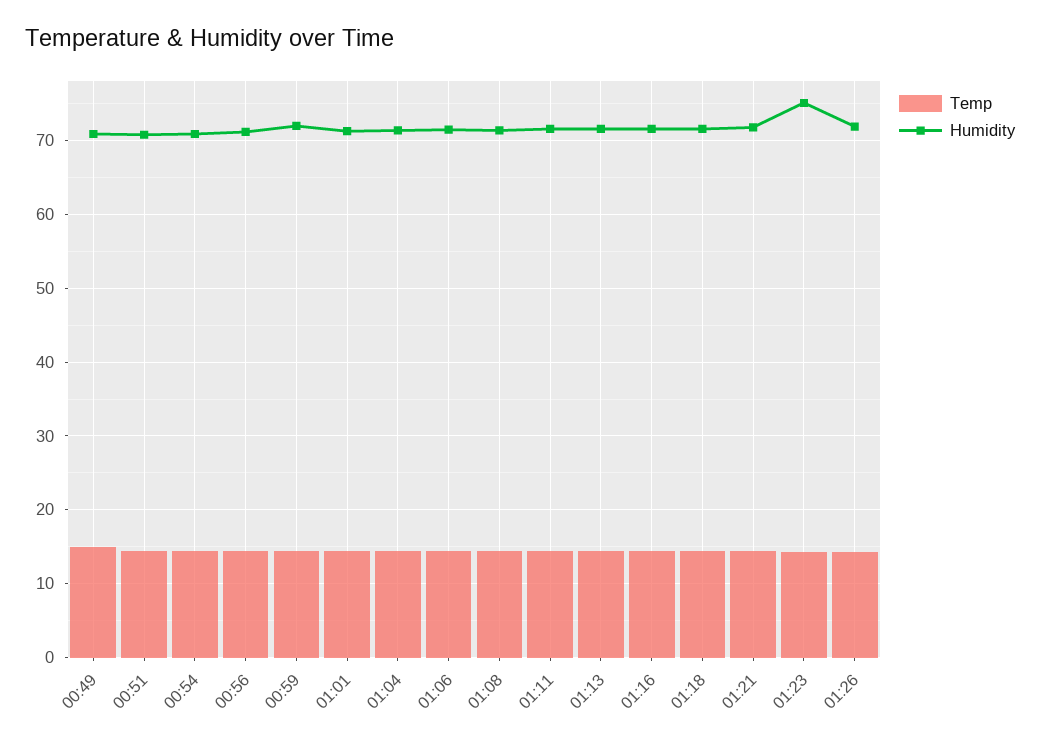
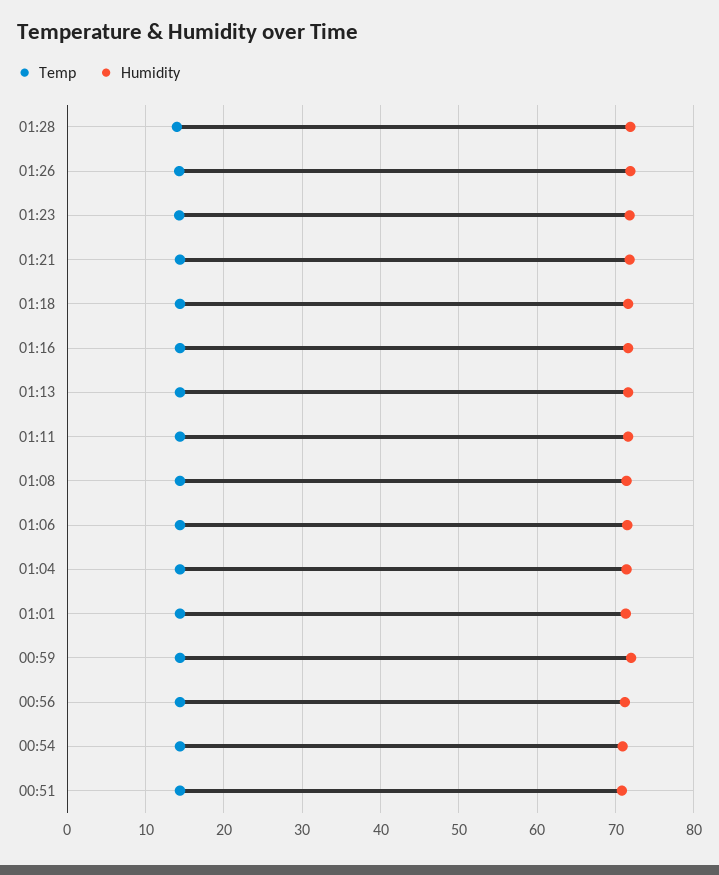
Temp, 00:49: 15 -> none
Humidity, 00:49: 71 -> none
Humidity, 01:23: 75 -> 72
Temp, 01:28: none -> 14
Humidity, 01:28: none -> 72

